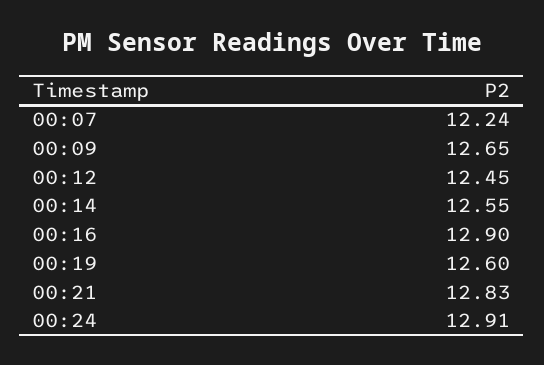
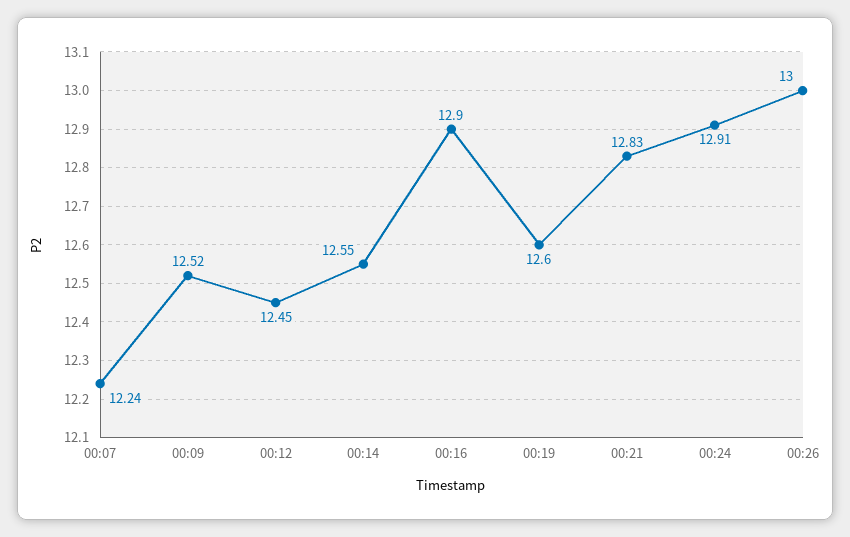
00:09: 12.65 -> 12.52
00:26: none -> 13

